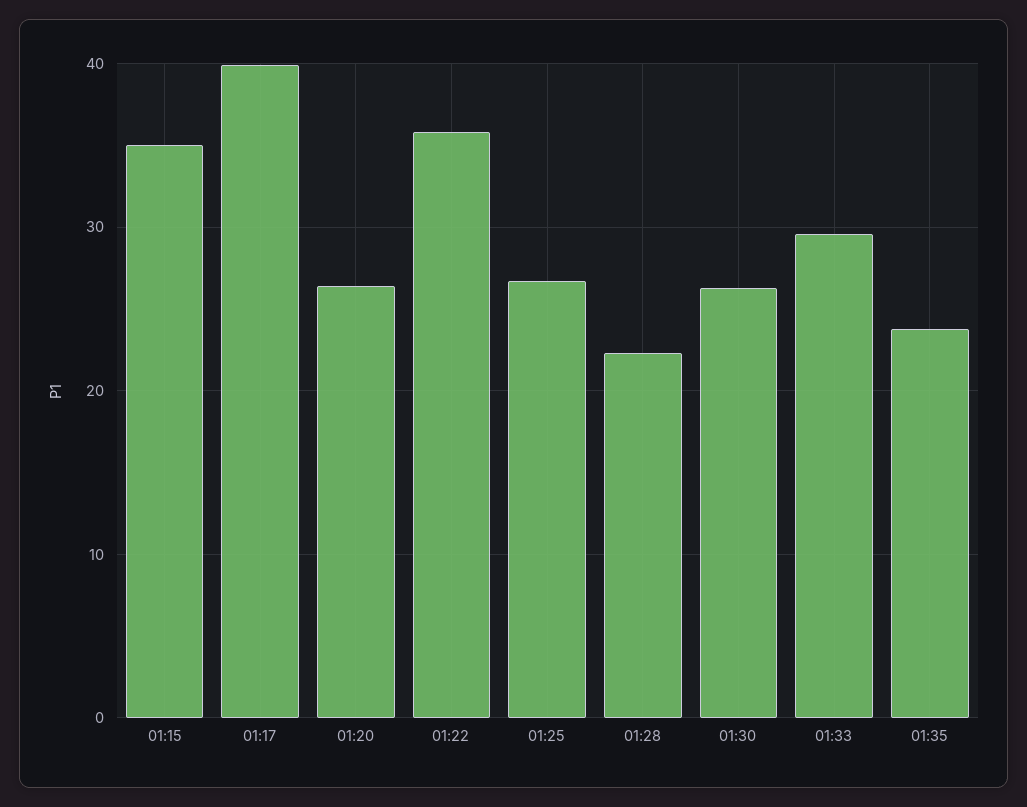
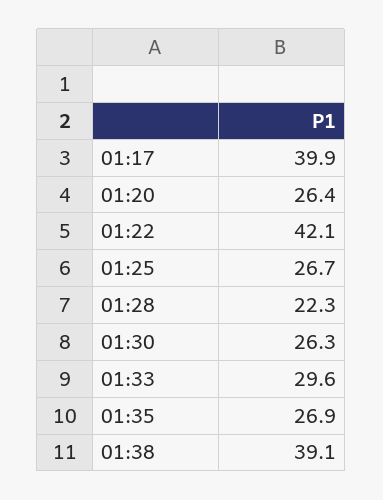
01:15: 35 -> none
01:22: 36 -> 42.1
01:35: 24 -> 26.9
01:38: none -> 39.1

